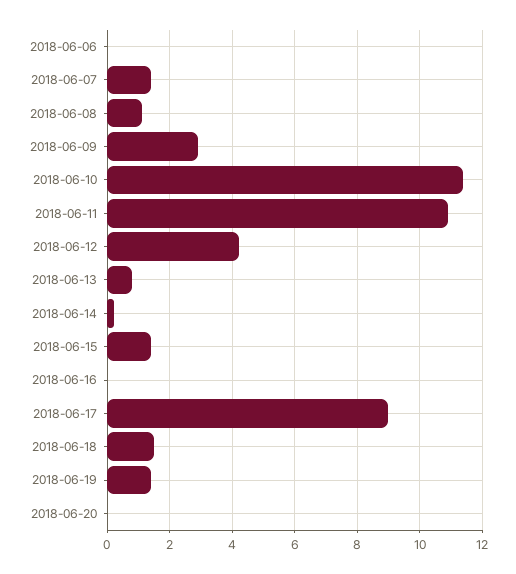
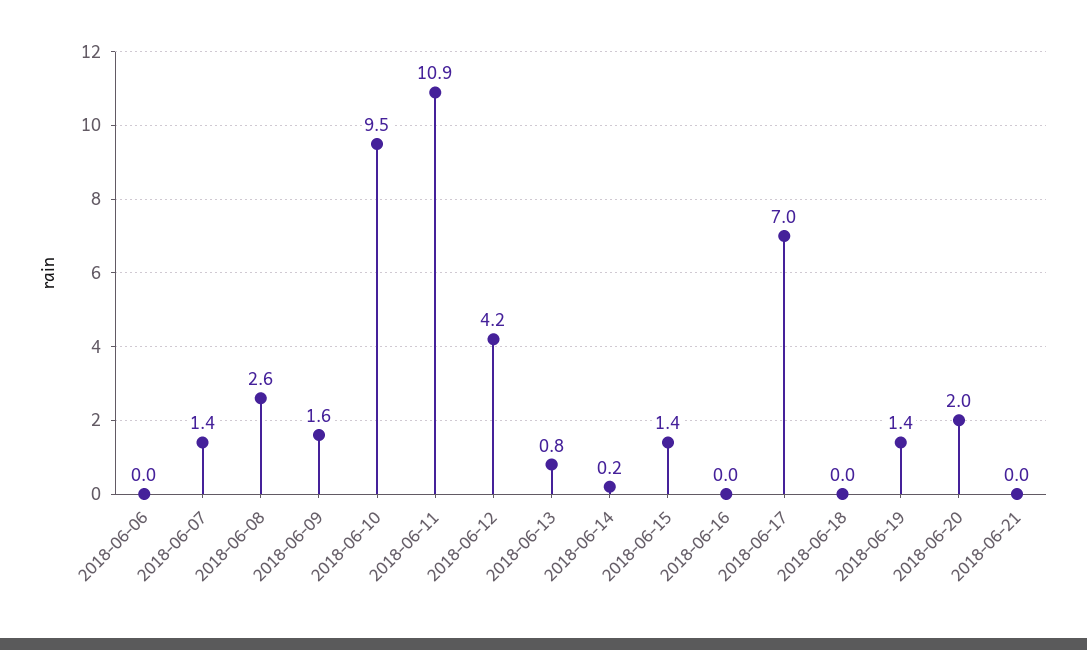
2018-06-08: 1 -> 2.6
2018-06-09: 3 -> 1.6
2018-06-10: 11.5 -> 9.5
2018-06-17: 9 -> 7
2018-06-18: 1.5 -> 0
2018-06-20: 0 -> 2
2018-06-21: none -> 0

